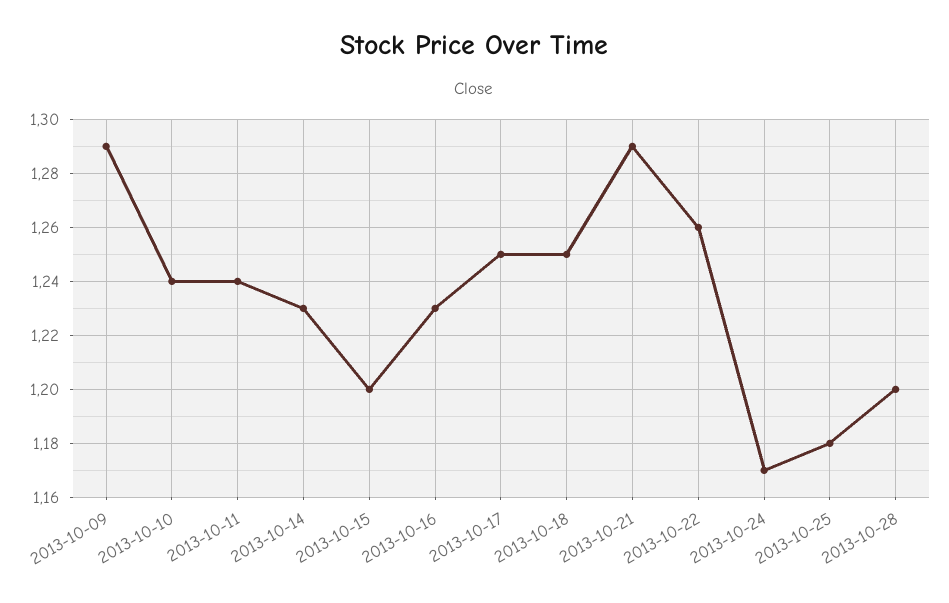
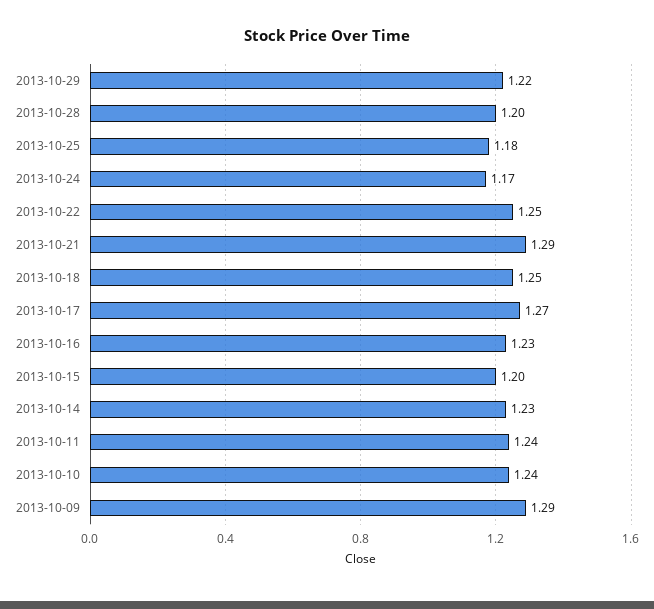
2013-10-17: 1.25 -> 1.27
2013-10-22: 1.26 -> 1.25
2013-10-29: none -> 1.22

